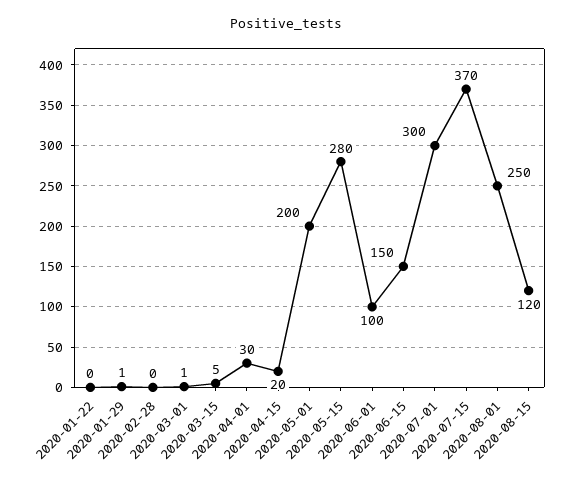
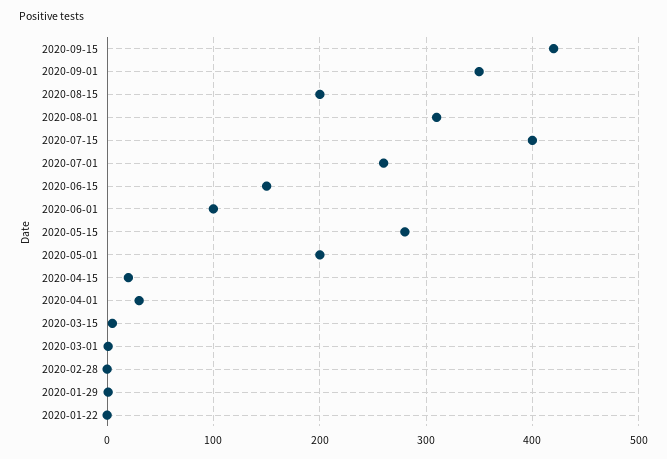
2020-07-01: 300 -> 260
2020-07-15: 370 -> 400
2020-08-01: 250 -> 310
2020-08-15: 120 -> 200
2020-09-15: none -> 420
2020-09-01: none -> 350

